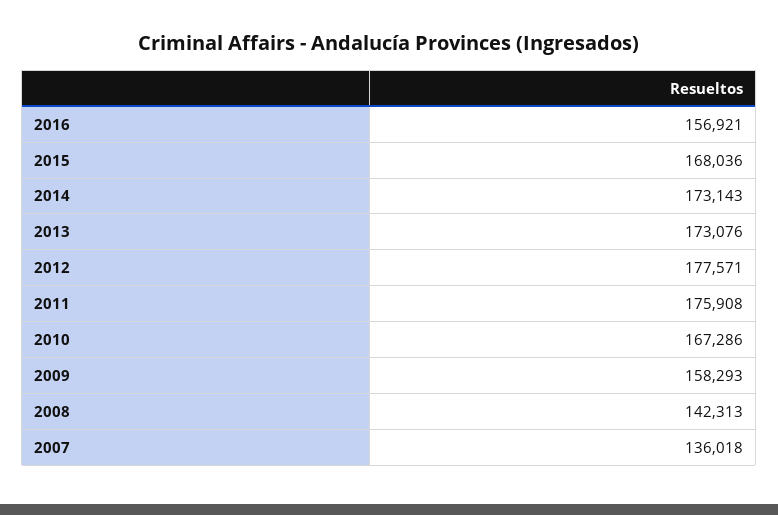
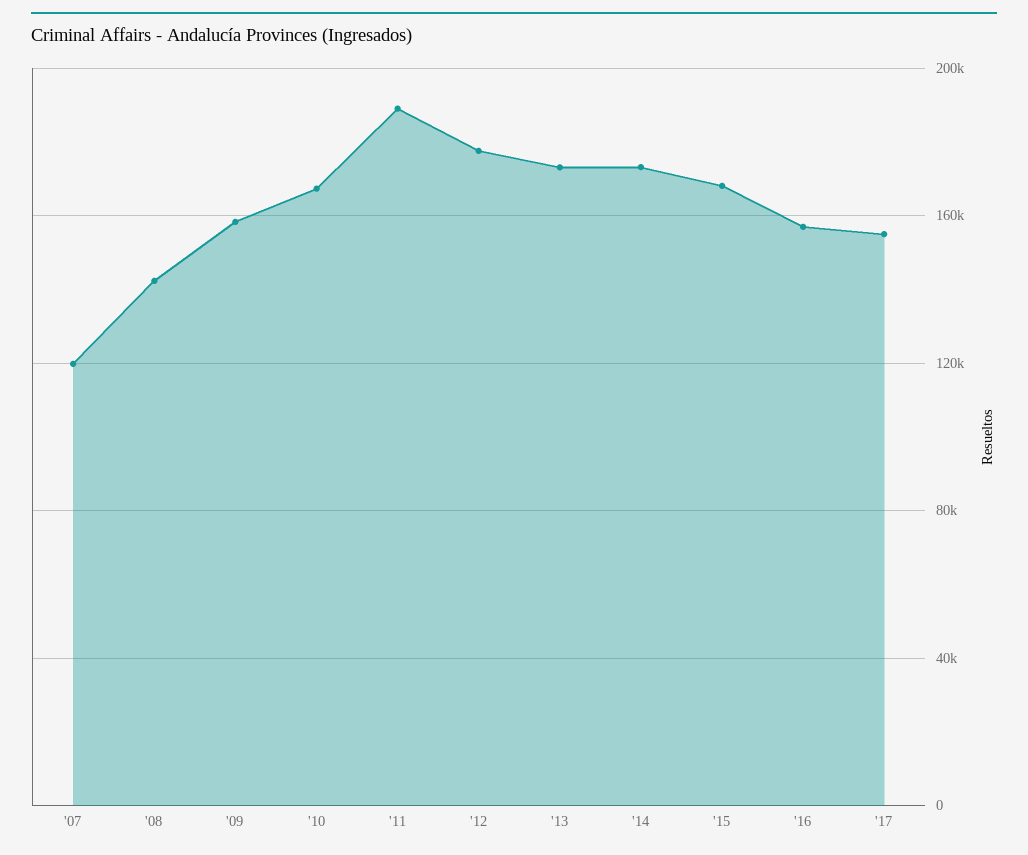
2011: 175908 -> 190000
2007: 136018 -> 120000
'17: none -> 155000

